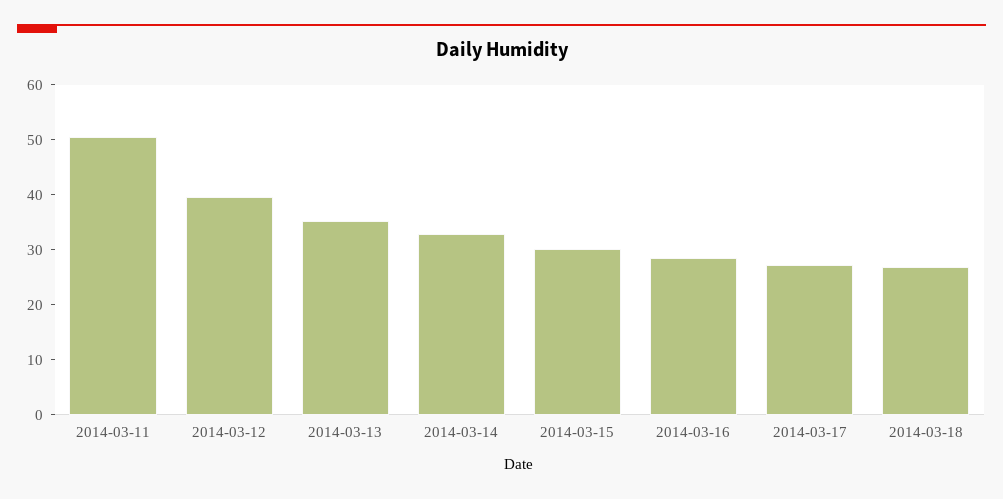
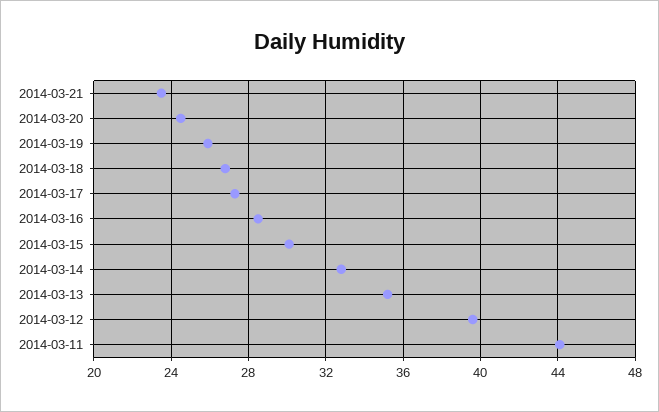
2014-03-11: 50 -> 44
2014-03-21: none -> 23.5
2014-03-20: none -> 24.5
2014-03-19: none -> 26

